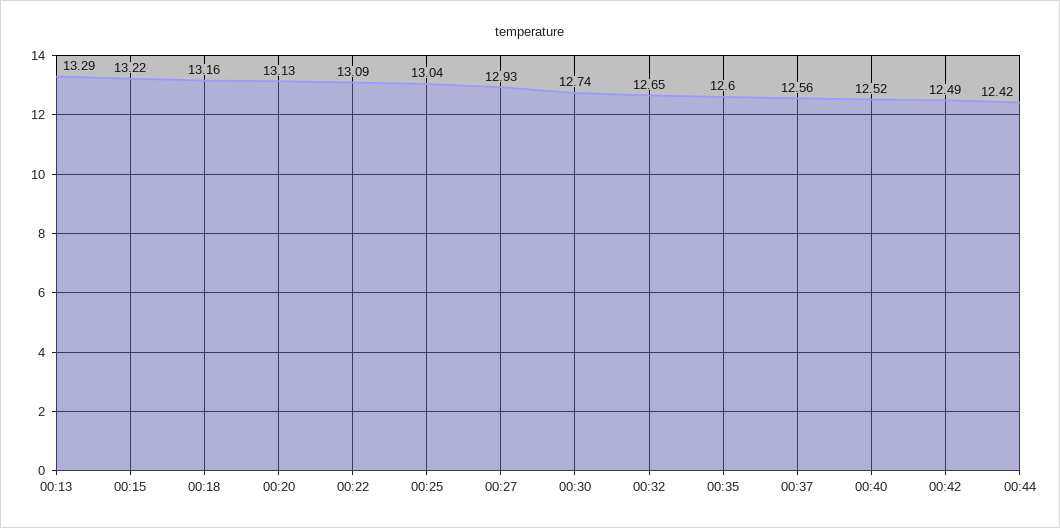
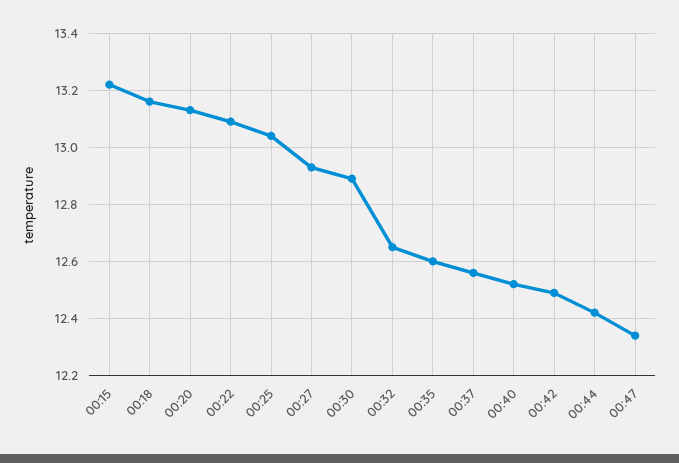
00:13: 13.29 -> none
00:30: 12.74 -> 12.9
00:47: none -> 12.35

